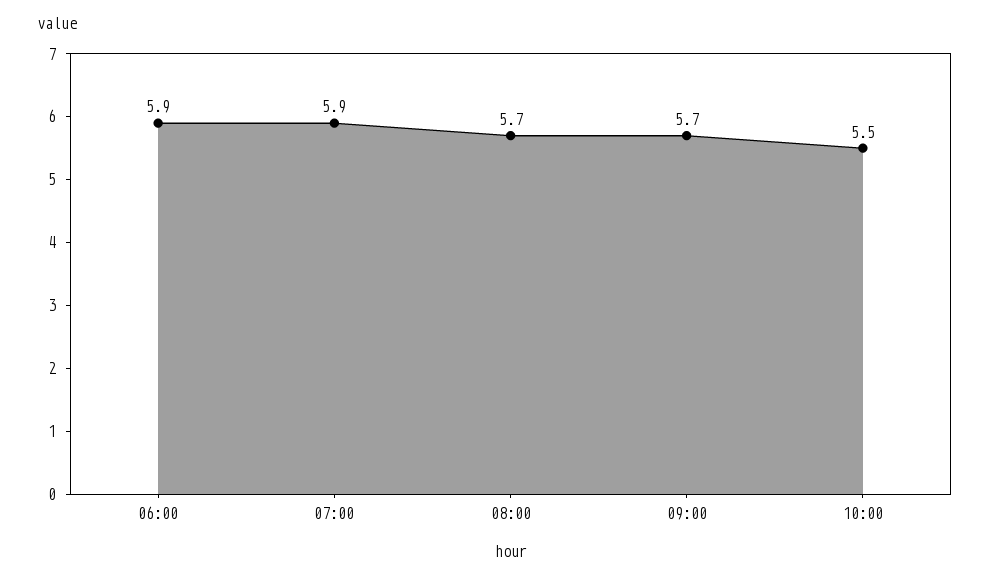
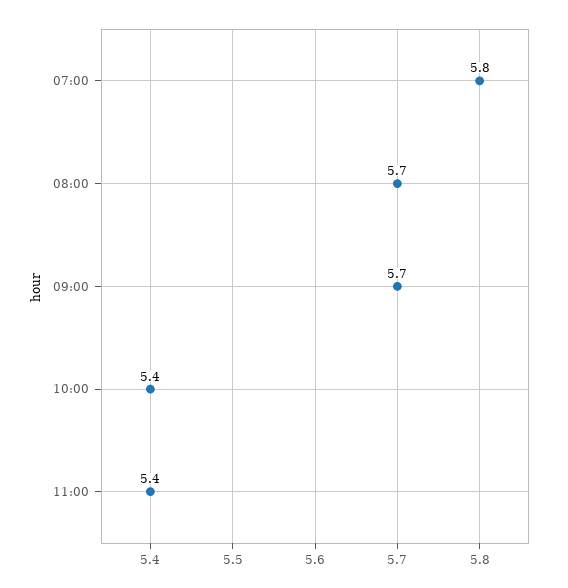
06:00: 5.9 -> none
07:00: 5.9 -> 5.8
10:00: 5.5 -> 5.4
11:00: none -> 5.4

